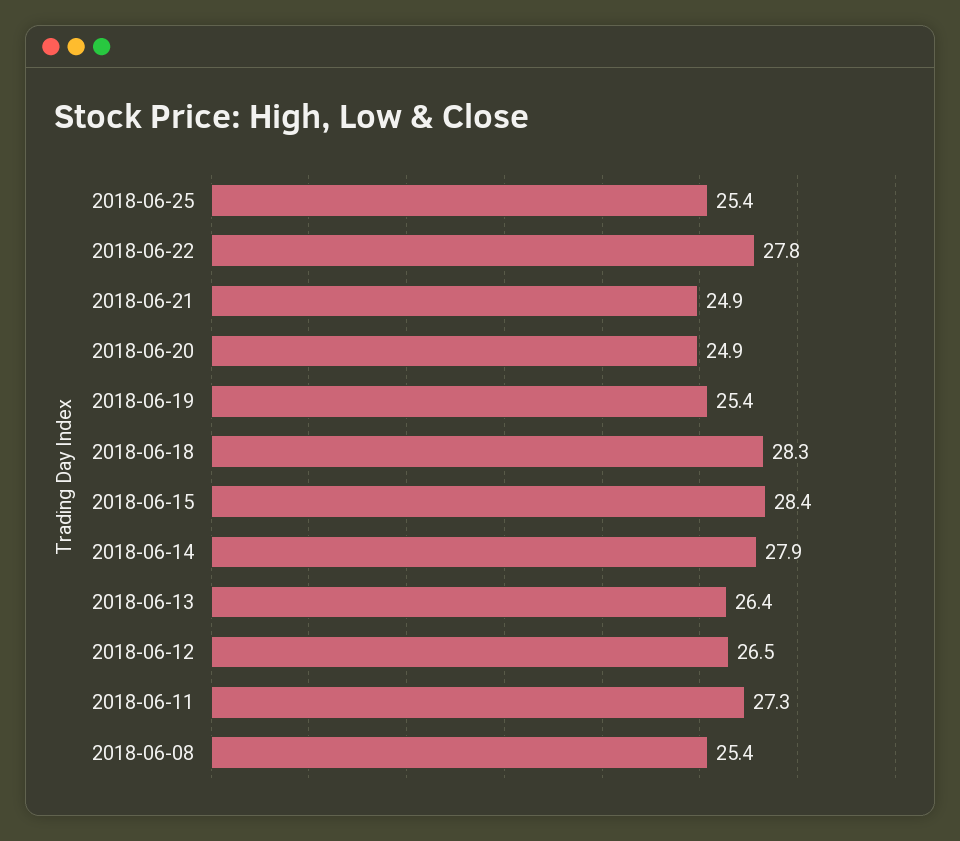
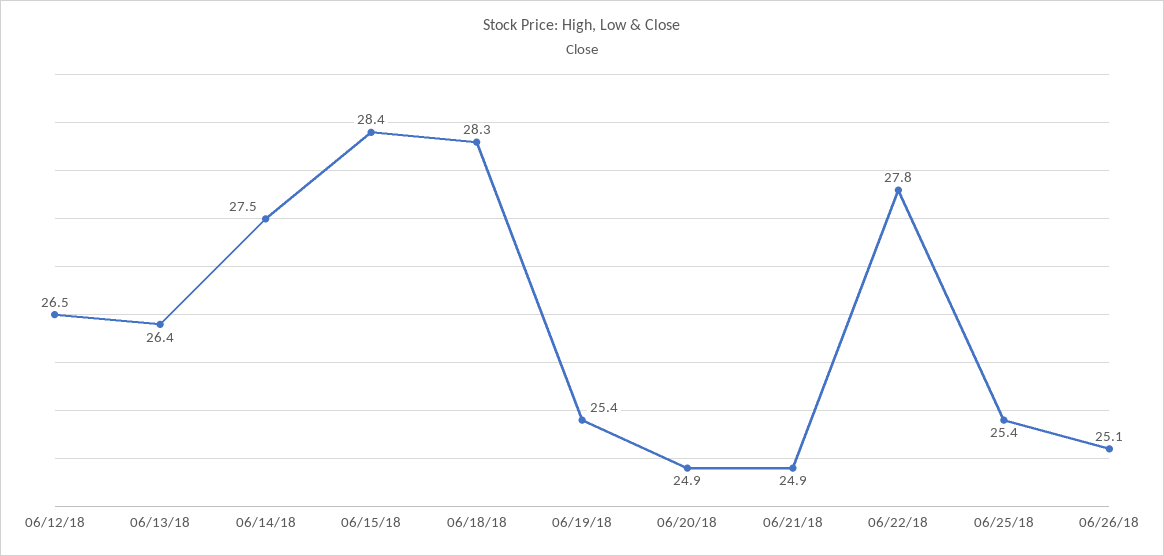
2018-06-14: 27.9 -> 27.5
2018-06-11: 27.3 -> none
2018-06-08: 25.4 -> none
06/26/18: none -> 25.1

